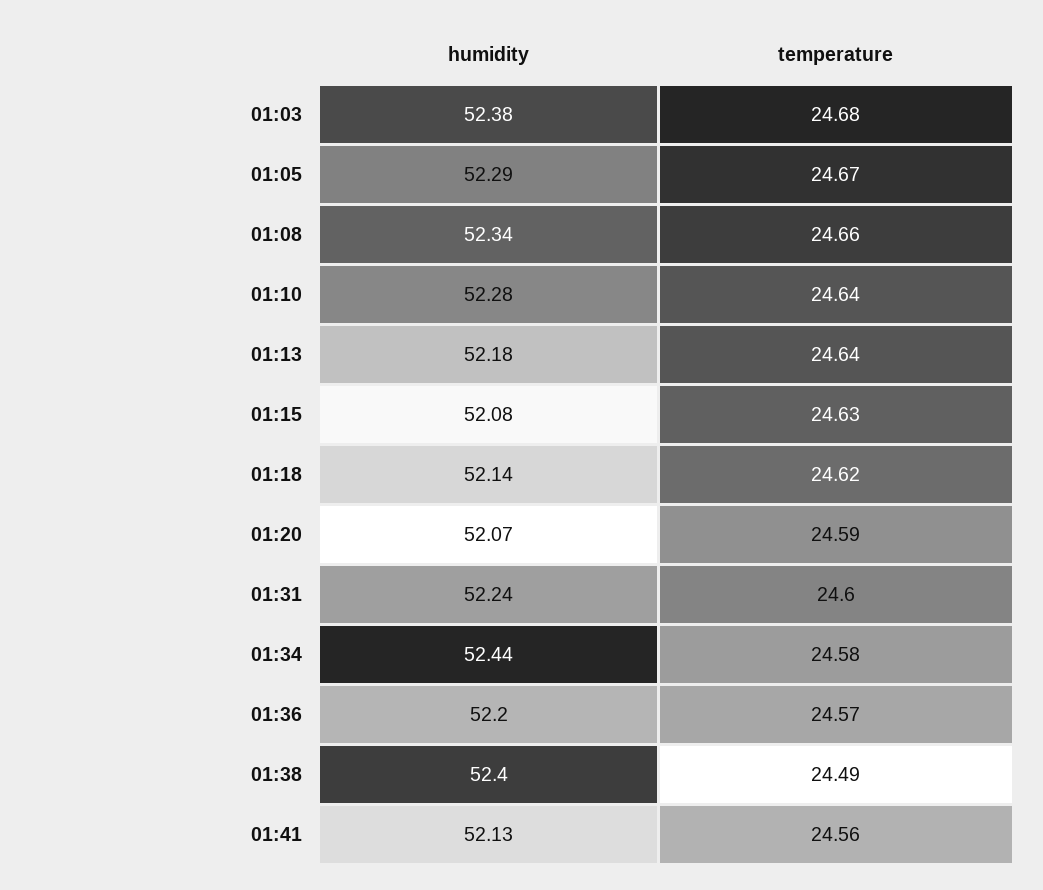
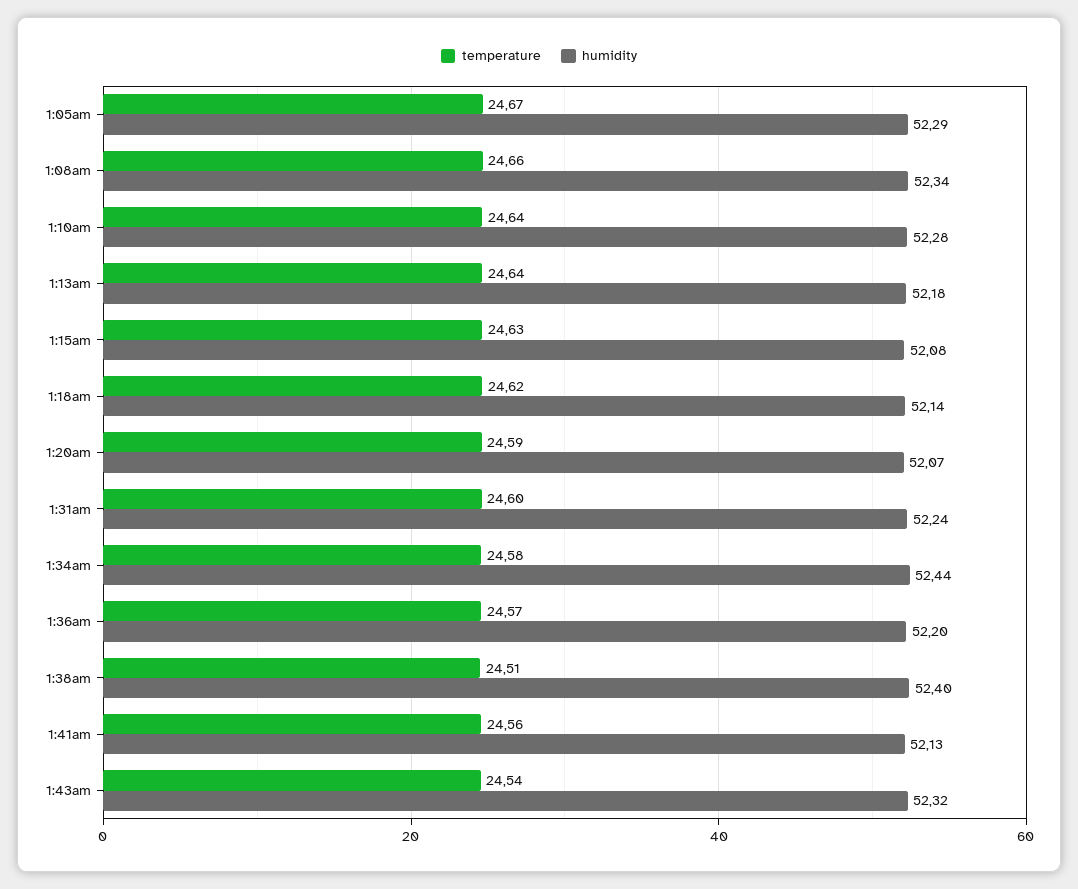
humidity, 01:03: 52.38 -> none
temperature, 01:03: 24.68 -> none
temperature, 01:38: 24.49 -> 24.51
temperature, 1:43am: none -> 24.54
humidity, 1:43am: none -> 52.32

